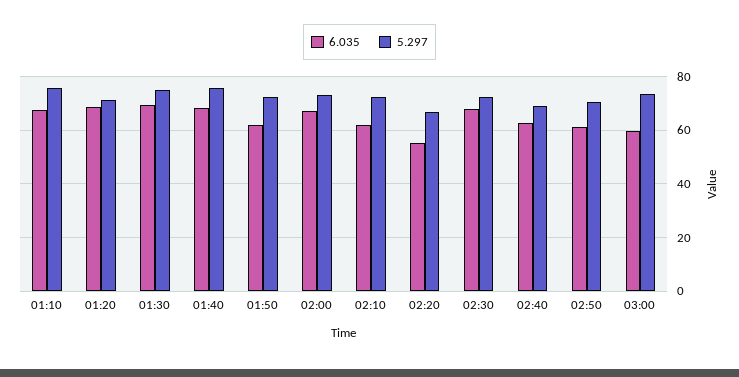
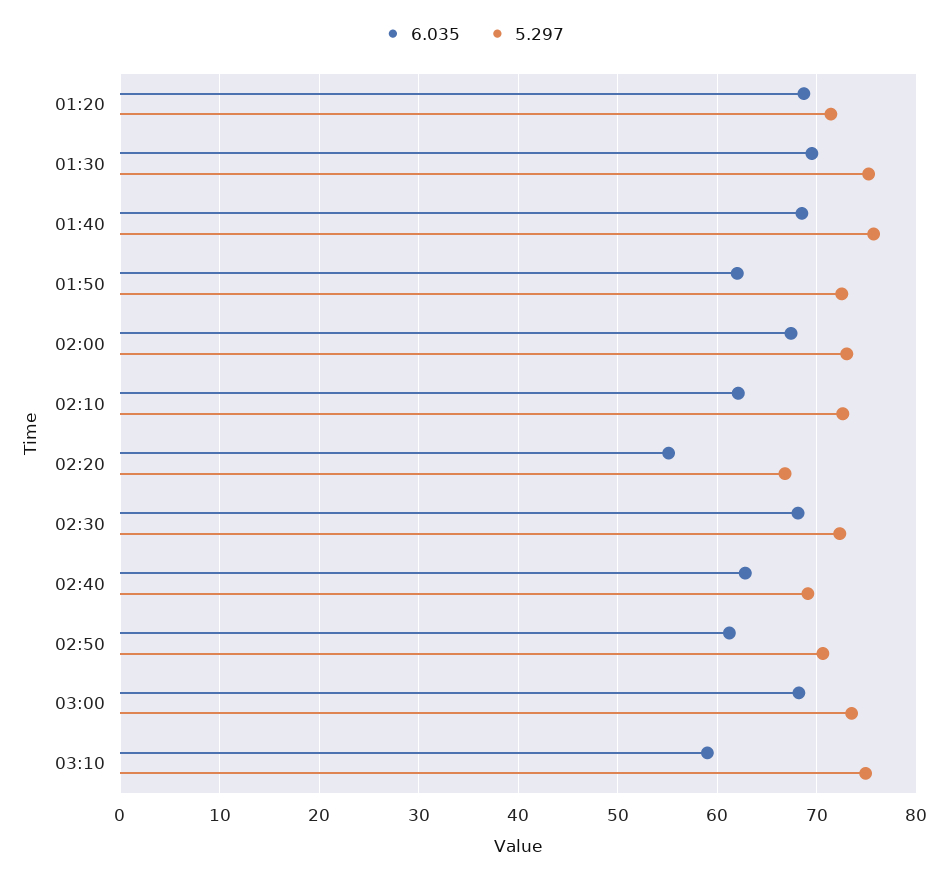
6.035, 01:10: 67.5 -> none
5.297, 01:10: 75 -> none
6.035, 03:00: 60 -> 68
6.035, 03:10: none -> 59
5.297, 03:10: none -> 75

